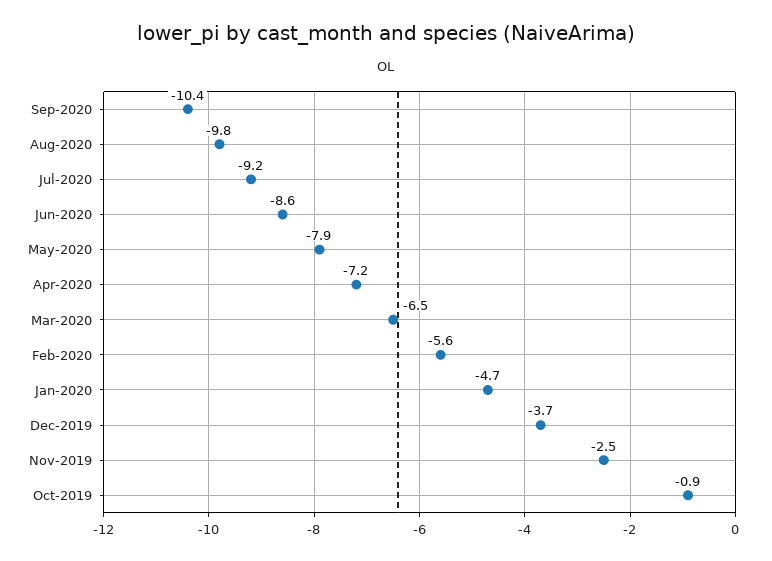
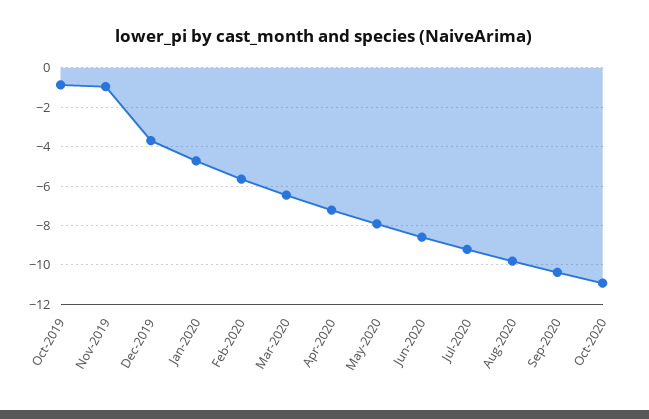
Nov-2019: -2.5 -> -1
Oct-2020: none -> -11

